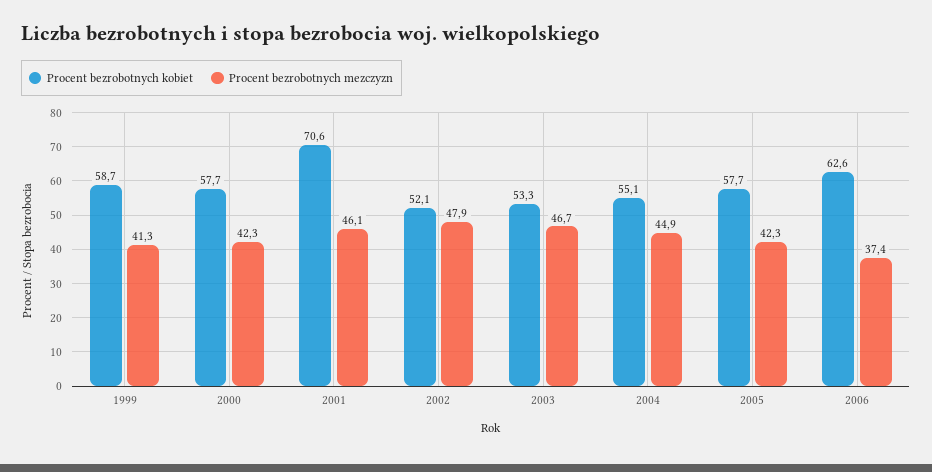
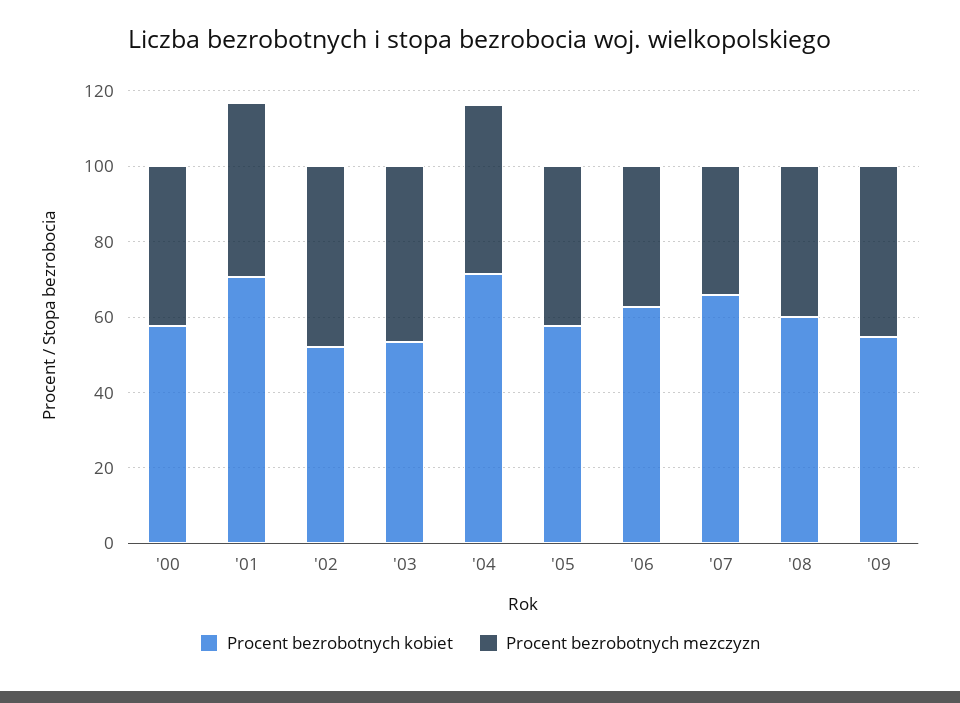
Procent bezrobotnych kobiet, 1999: 58.7 -> none
Procent bezrobotnych mezczyzn, 1999: 41.3 -> none
Procent bezrobotnych kobiet, 2004: 55.1 -> 70
Procent bezrobotnych kobiet, '07: none -> 65
Procent bezrobotnych mezczyzn, '07: none -> 35
Procent bezrobotnych kobiet, '08: none -> 60
Procent bezrobotnych mezczyzn, '08: none -> 40
Procent bezrobotnych kobiet, '09: none -> 55
Procent bezrobotnych mezczyzn, '09: none -> 45

